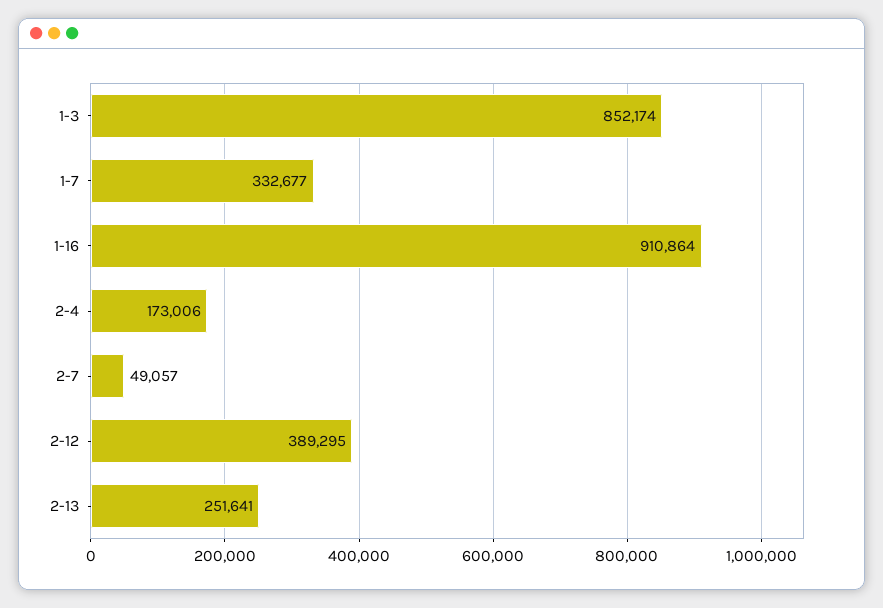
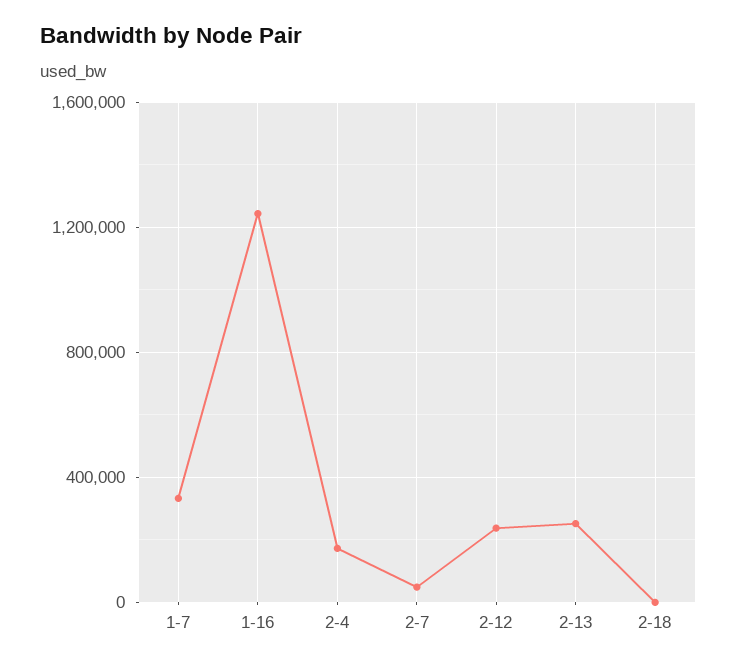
1-3: 852174 -> none
1-16: 910864 -> 1250000
2-12: 389295 -> 250000
2-18: none -> 0

